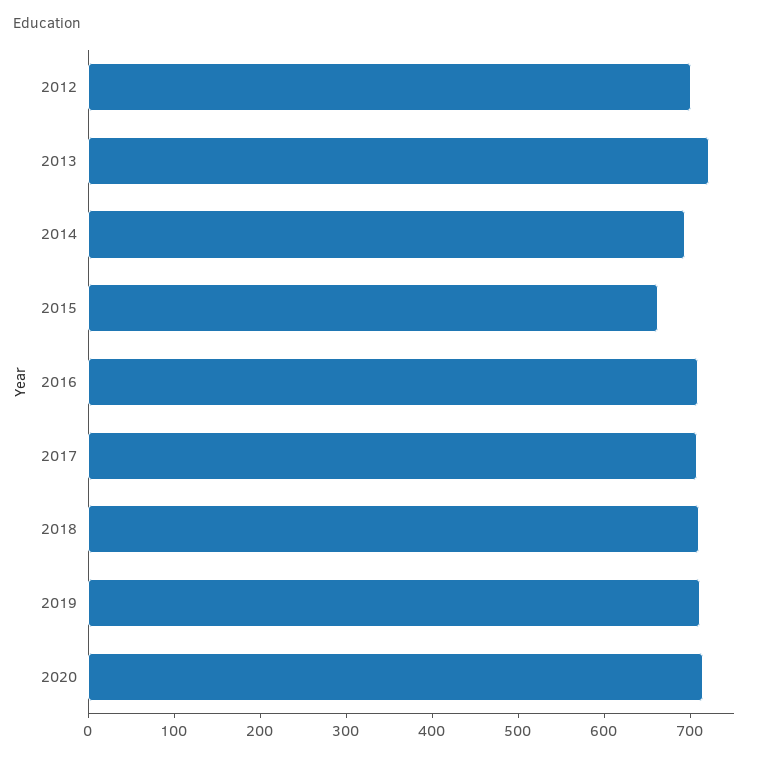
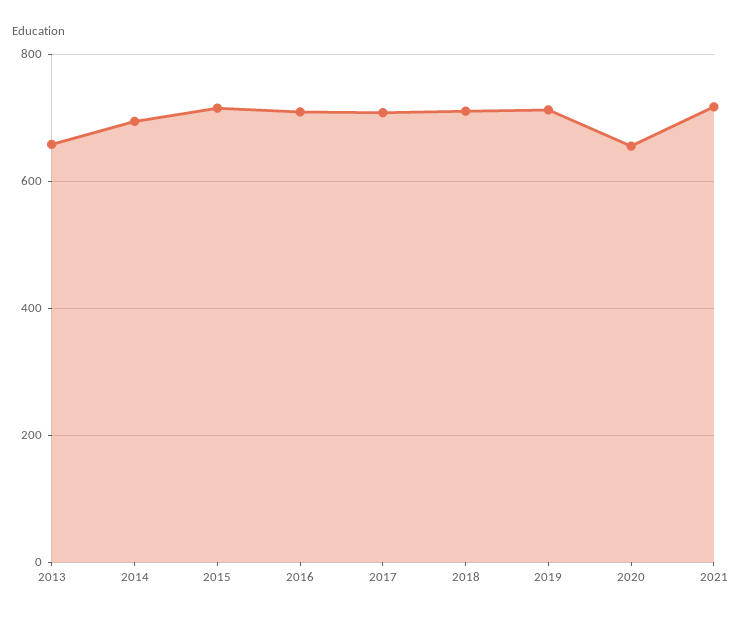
2012: 700 -> none
2013: 720 -> 660
2015: 660 -> 720
2020: 720 -> 660
2021: none -> 720

